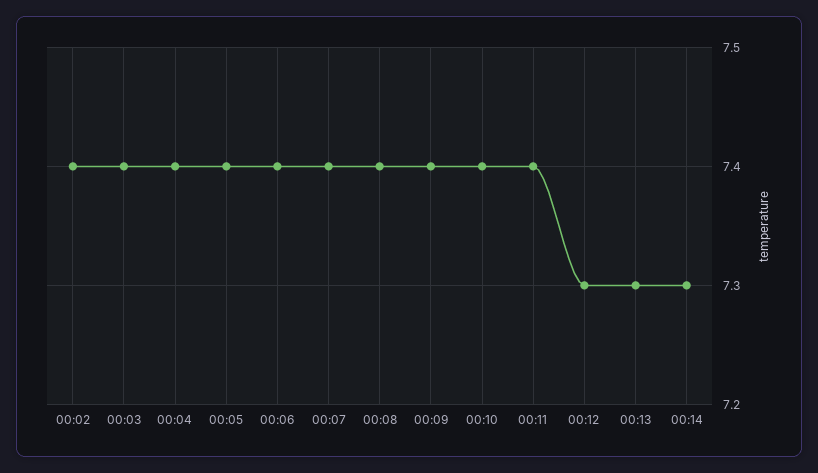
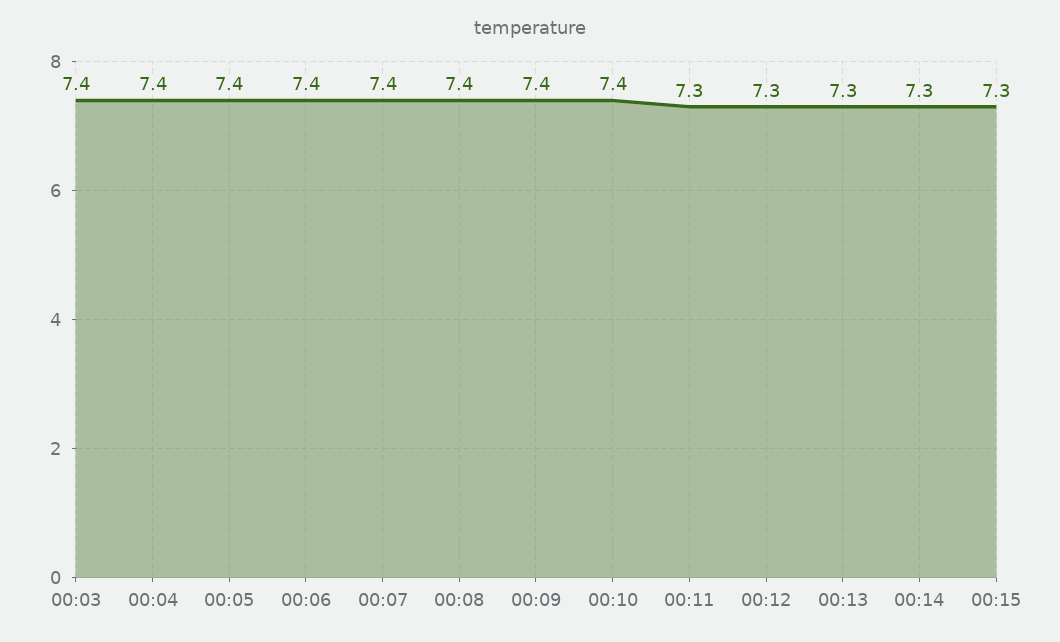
00:02: 7.4 -> none
00:11: 7.4 -> 7.3
00:15: none -> 7.3

